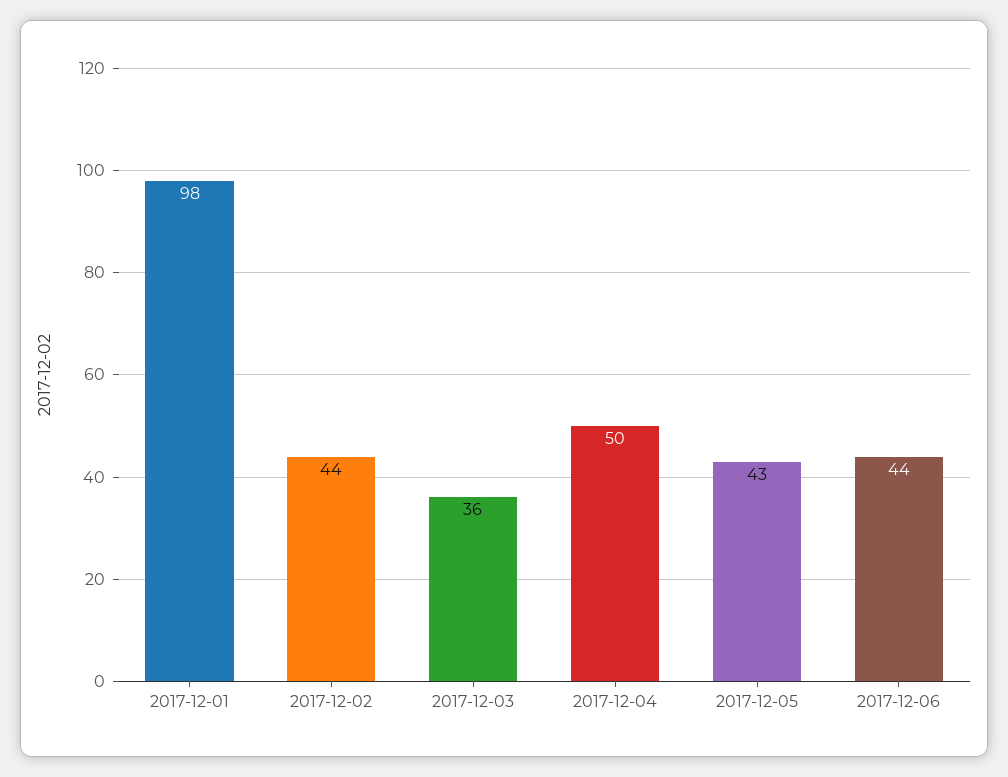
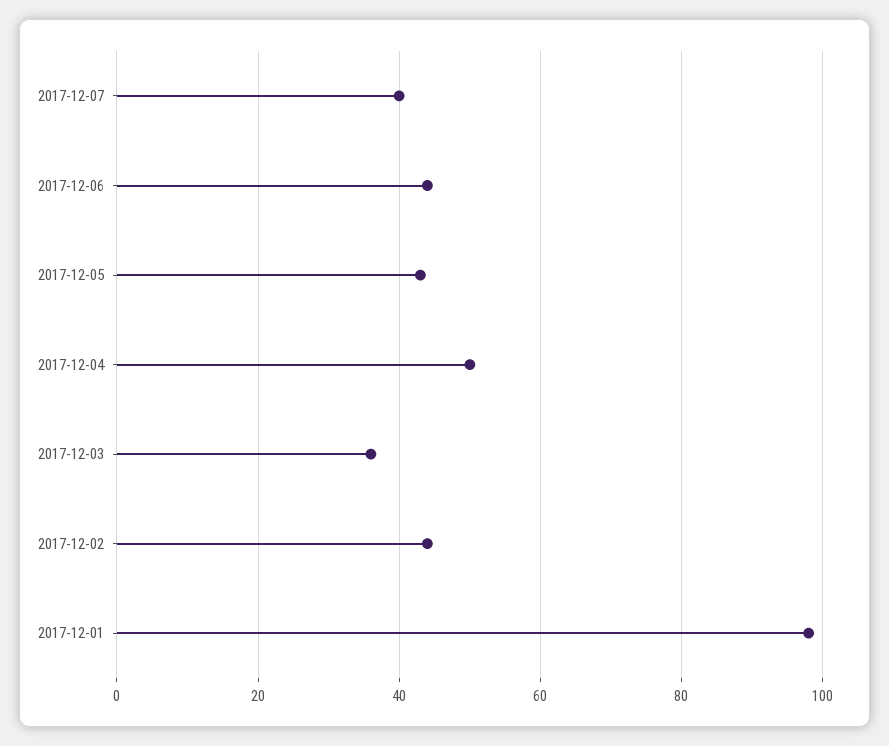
2017-12-07: none -> 40

